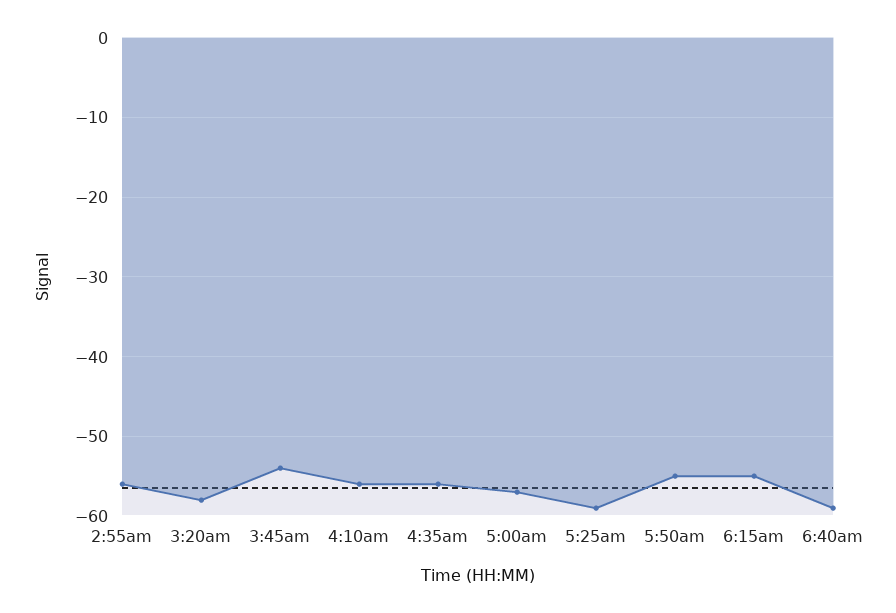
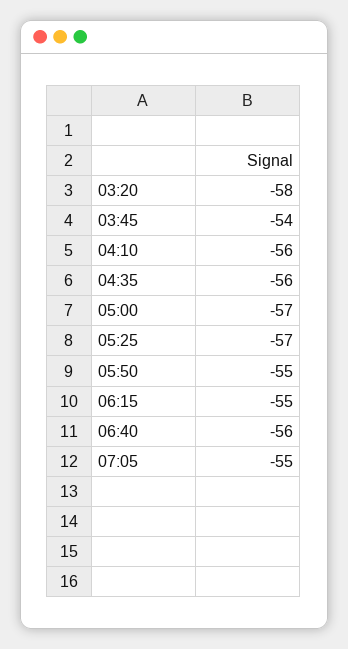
2:55am: -56 -> none
5:25am: -59 -> -57
6:40am: -59 -> -56
07:05: none -> -55

